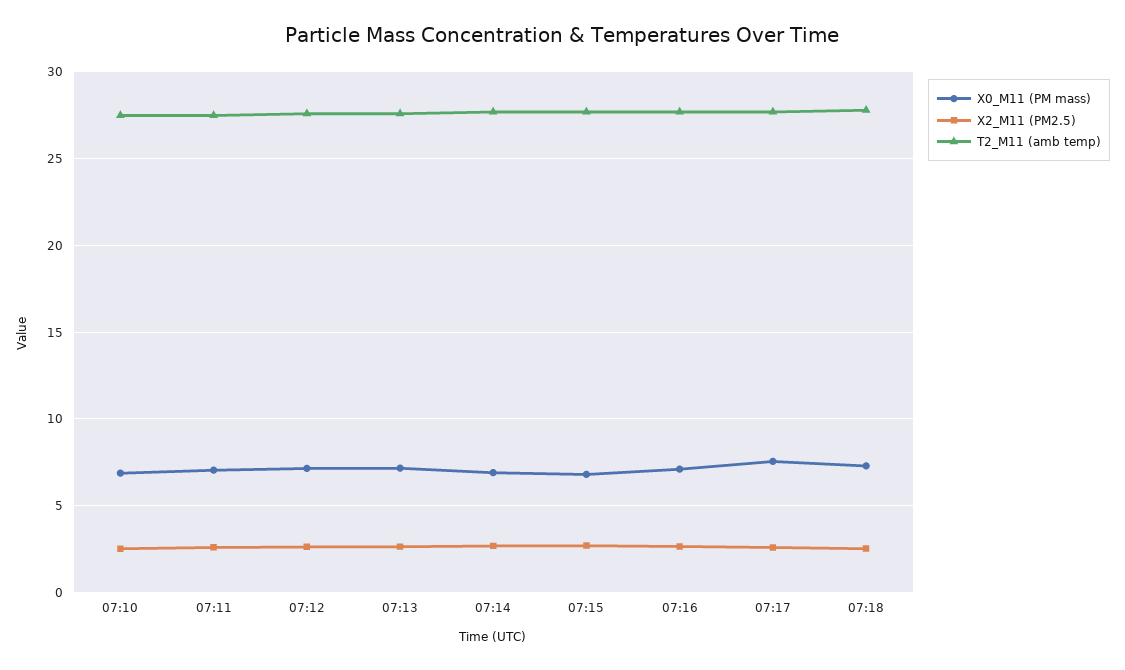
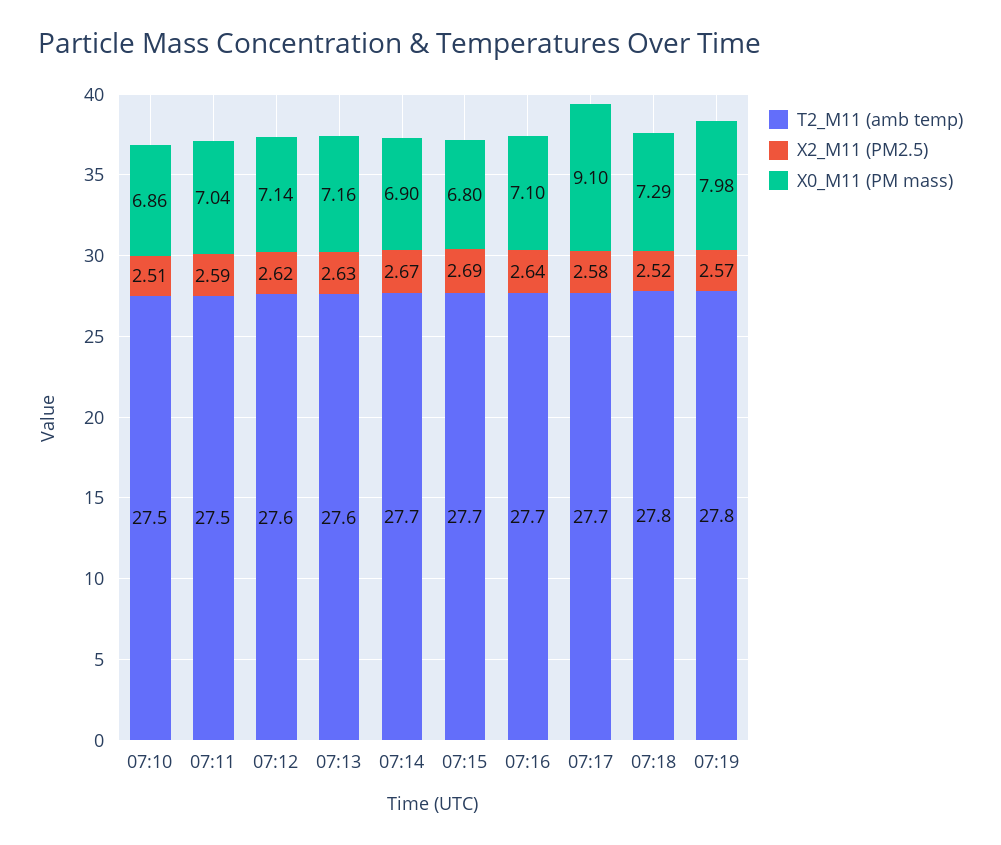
X0_M11 (PM mass), 07:17: 7.5 -> 9.1
T2_M11 (amb temp), 07:19: none -> 27.8
X2_M11 (PM2.5), 07:19: none -> 2.57
X0_M11 (PM mass), 07:19: none -> 7.98

